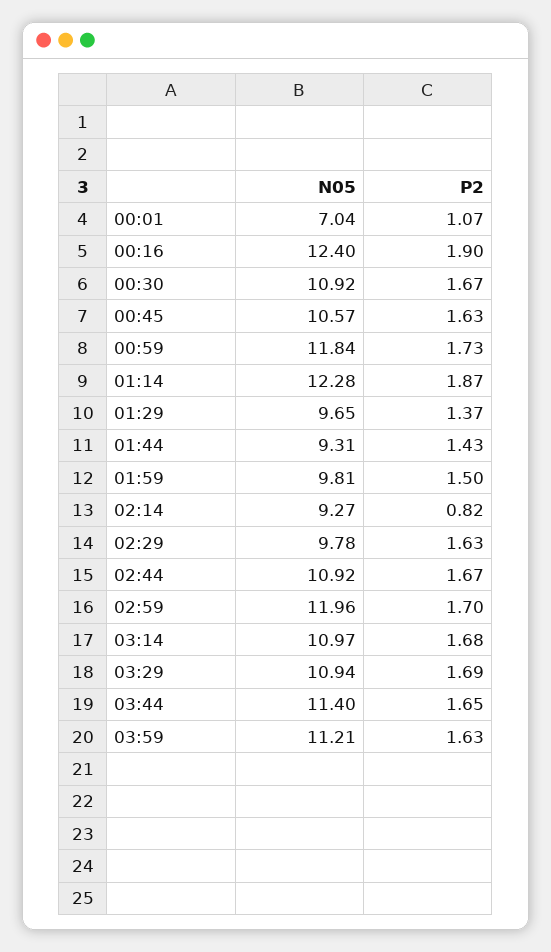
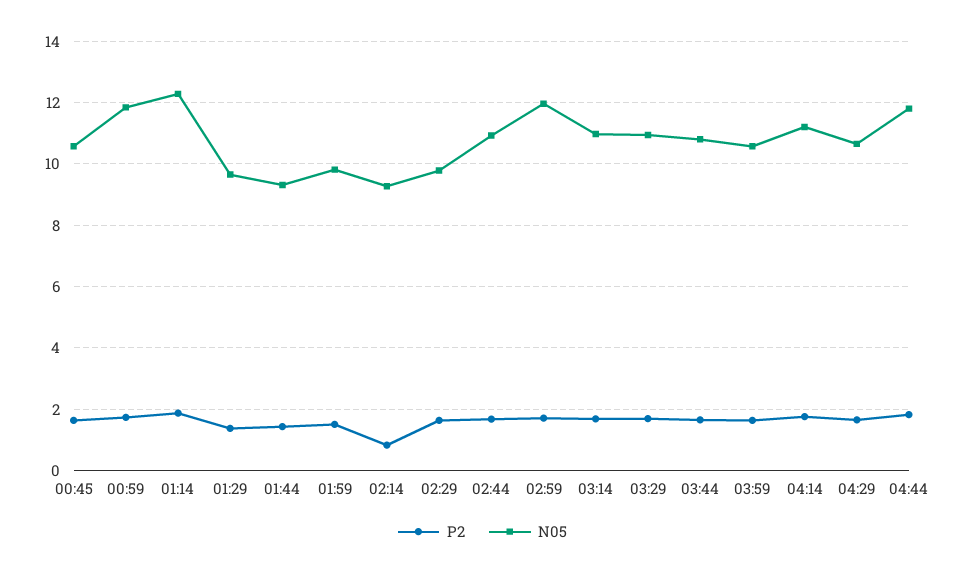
N05, 00:01: 7.04 -> none
P2, 00:01: 1.07 -> none
N05, 00:16: 12.4 -> none
P2, 00:16: 1.9 -> none
N05, 00:30: 10.92 -> none
P2, 00:30: 1.67 -> none
N05, 03:44: 11.4 -> 10.8
N05, 03:59: 11.21 -> 10.6
P2, 04:14: none -> 1.8
N05, 04:14: none -> 11.2
P2, 04:29: none -> 1.6
N05, 04:29: none -> 10.6
P2, 04:44: none -> 1.8
N05, 04:44: none -> 11.8

